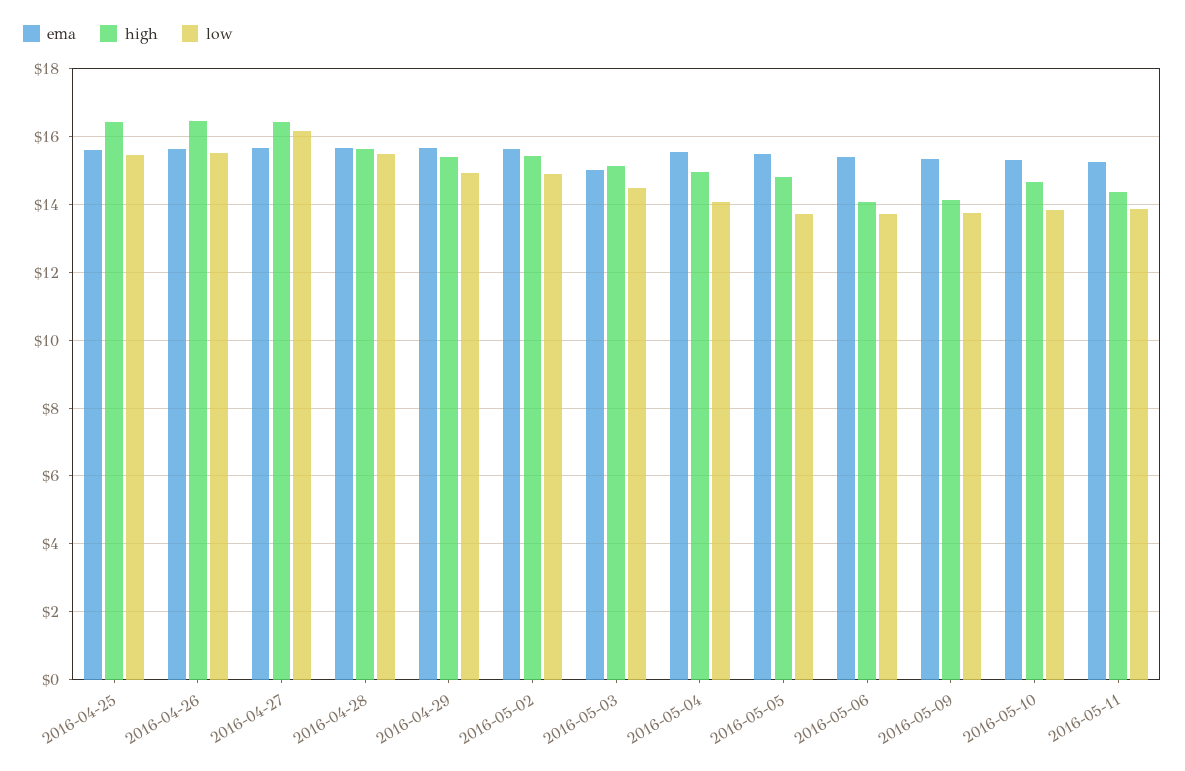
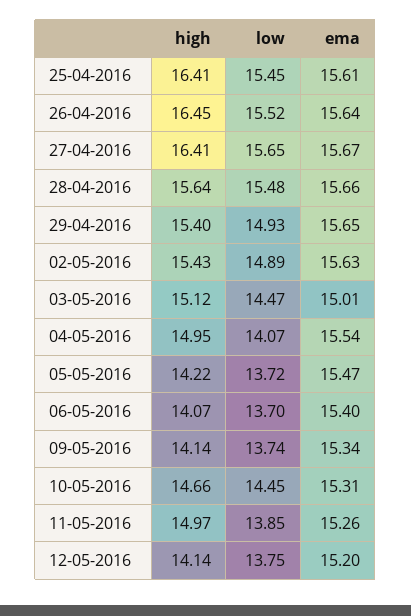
low, 2016-04-27: 16.2 -> 15.65
high, 2016-05-05: 14.8 -> 14.22
low, 2016-05-10: 13.8 -> 14.45
high, 2016-05-11: 14.4 -> 14.97
high, 12-05-2016: none -> 14.14
low, 12-05-2016: none -> 13.75
ema, 12-05-2016: none -> 15.2

